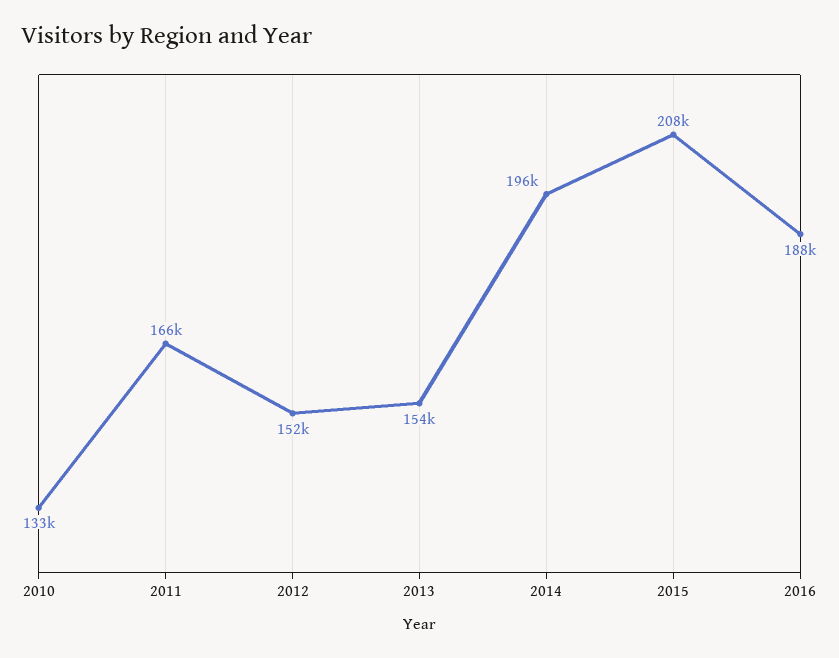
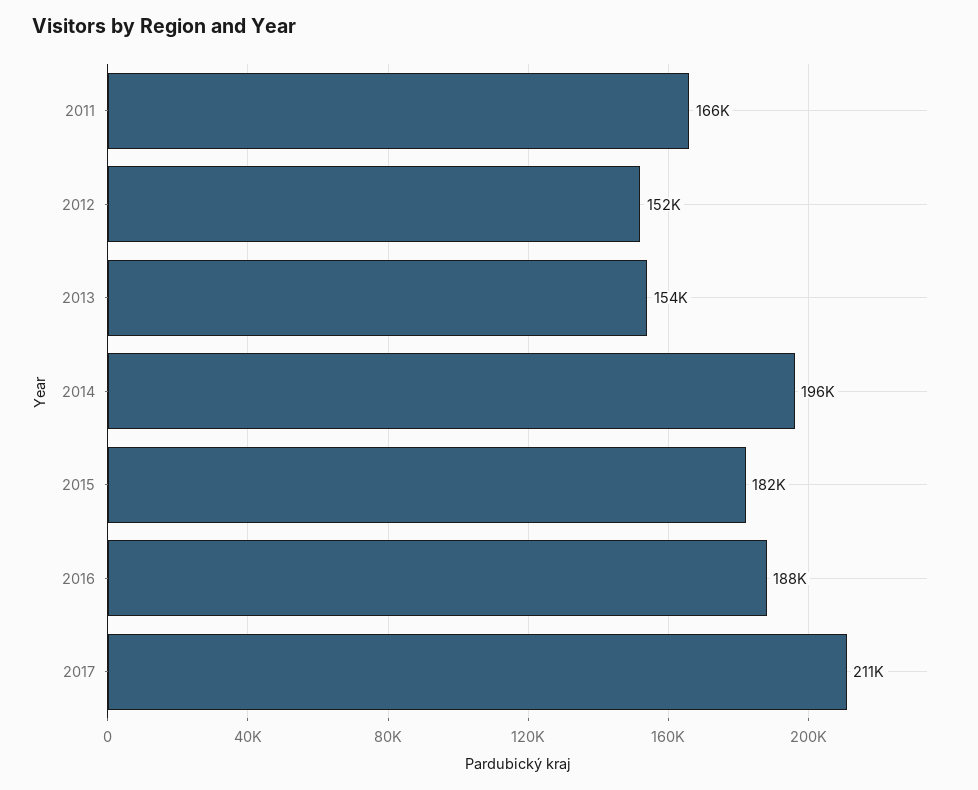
2010: 133000 -> none
2015: 208000 -> 182000
2017: none -> 211000

